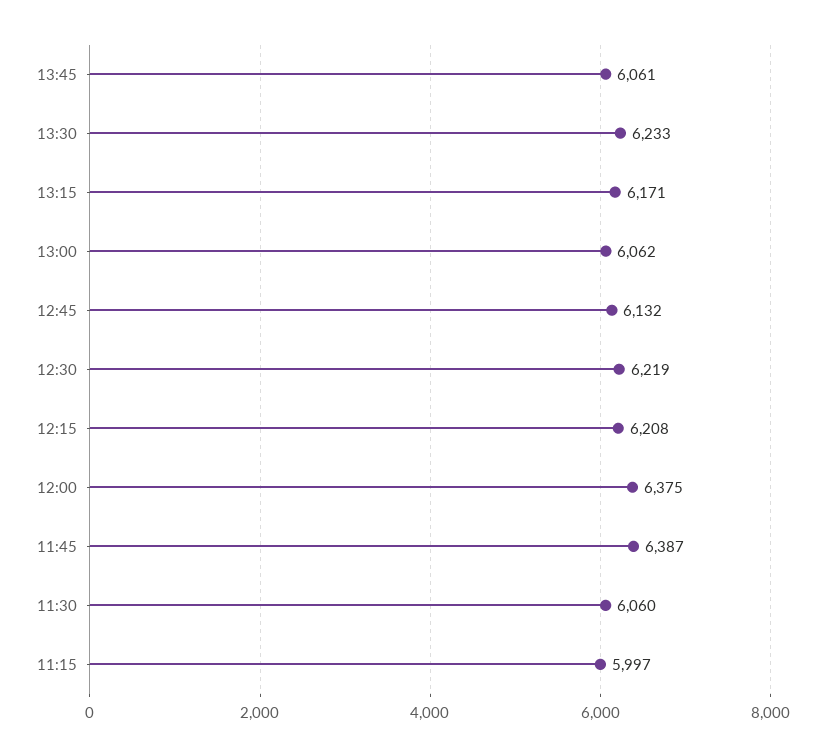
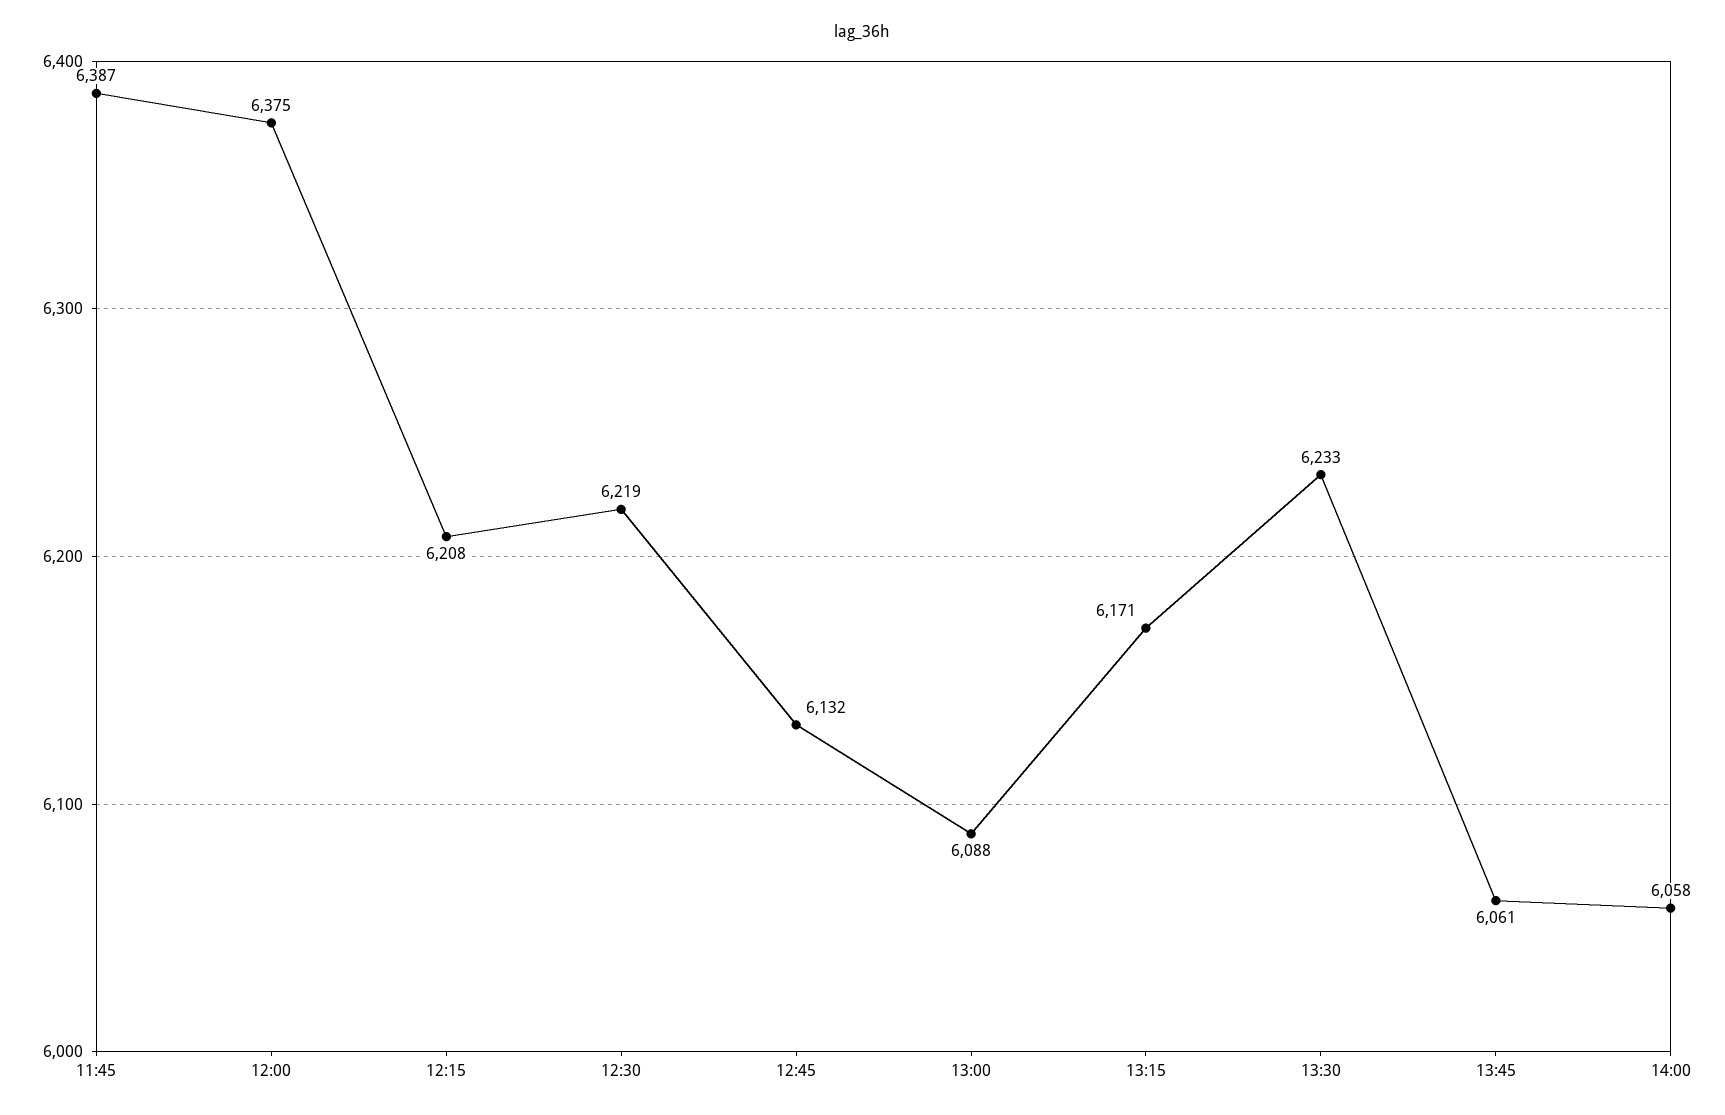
13:00: 6062 -> 6088
11:30: 6060 -> none
11:15: 5997 -> none
14:00: none -> 6058

